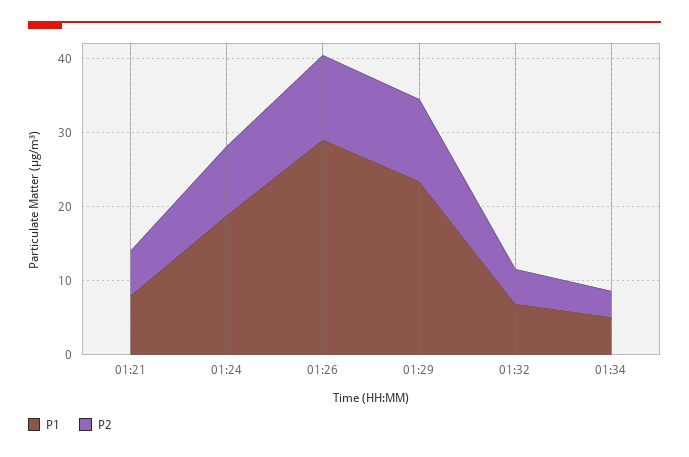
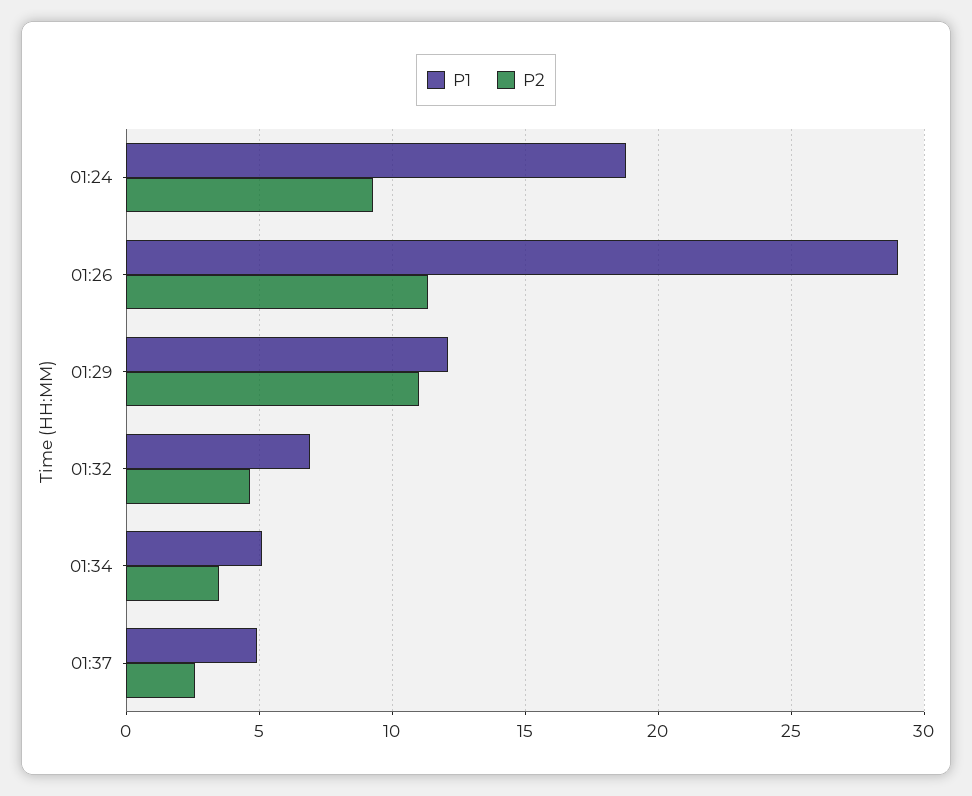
P1, 01:21: 8 -> none
P2, 01:21: 6 -> none
P1, 01:29: 24 -> 12
P1, 01:37: none -> 5
P2, 01:37: none -> 2.5

